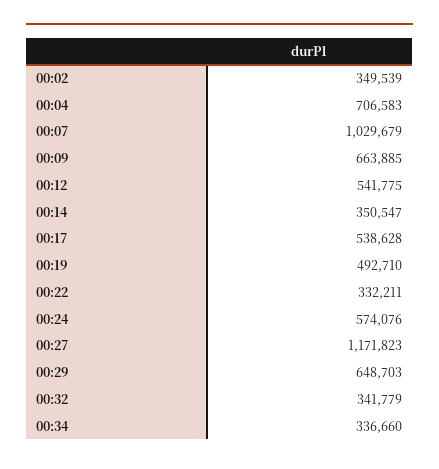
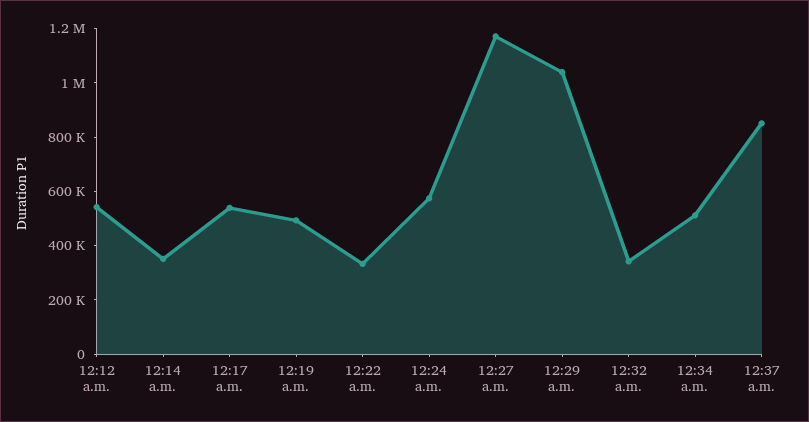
00:02: 349539 -> none
00:04: 706583 -> none
00:07: 1029679 -> none
00:09: 663885 -> none
00:29: 648703 -> 1050000
00:34: 336660 -> 500000
12:37 a.m.: none -> 850000

